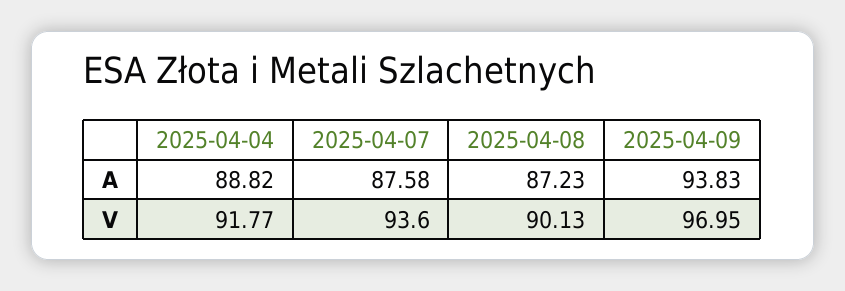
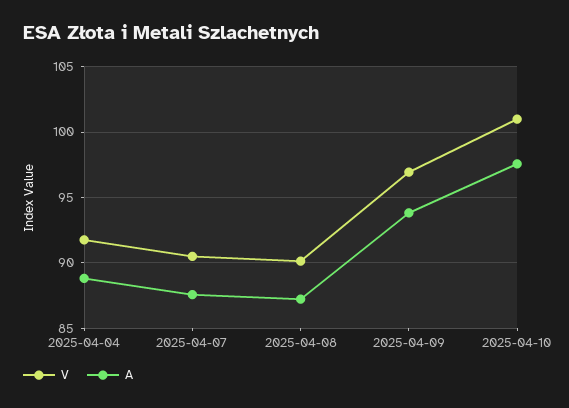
V, 2025-04-07: 93.6 -> 90.5
V, 2025-04-10: none -> 101
A, 2025-04-10: none -> 97.5

